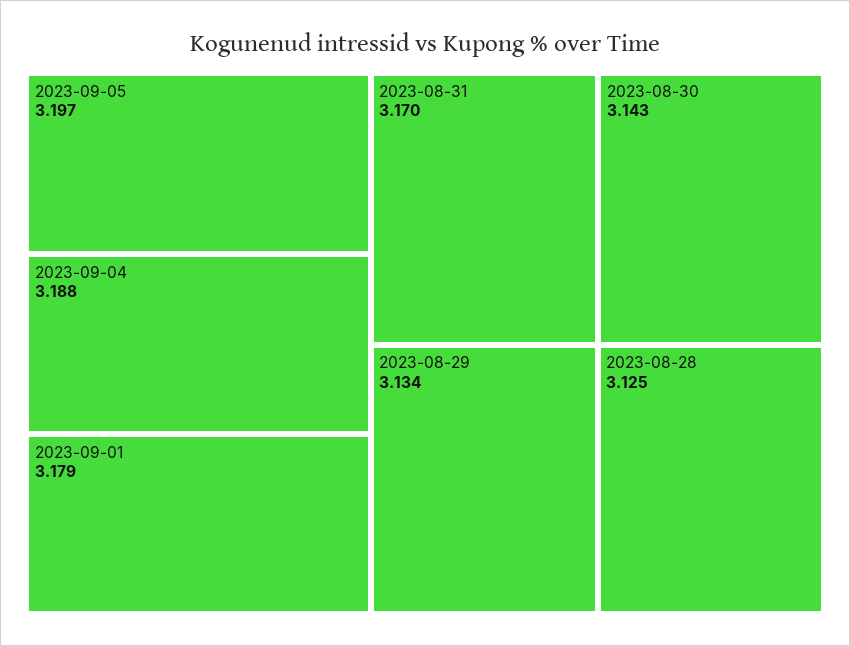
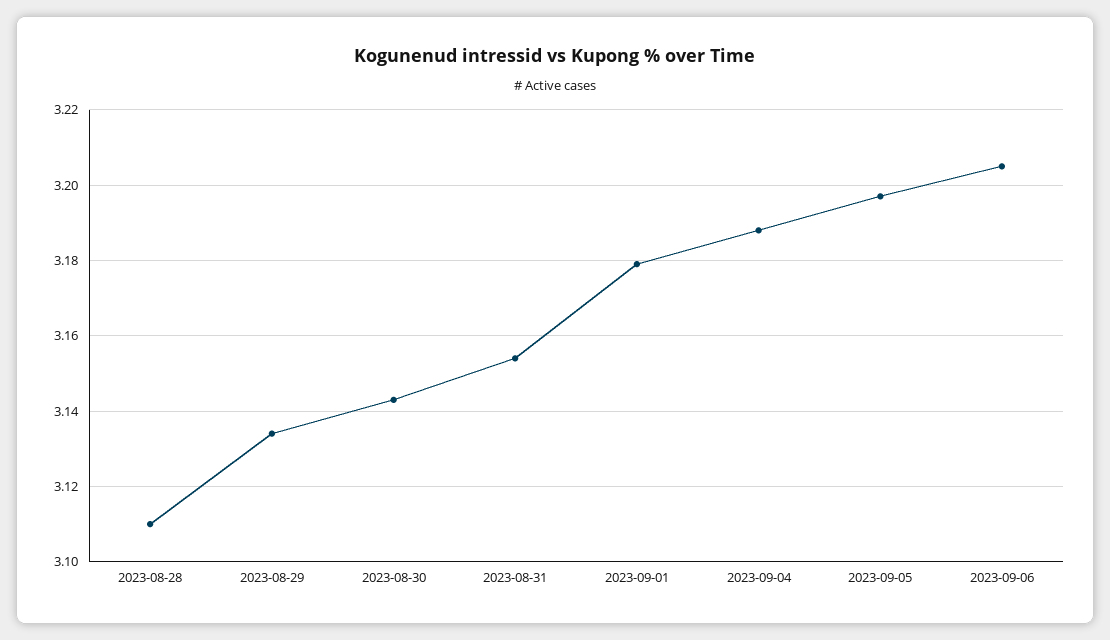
2023-08-31: 3.17 -> 3.155
2023-08-28: 3.125 -> 3.11
2023-09-06: none -> 3.205

